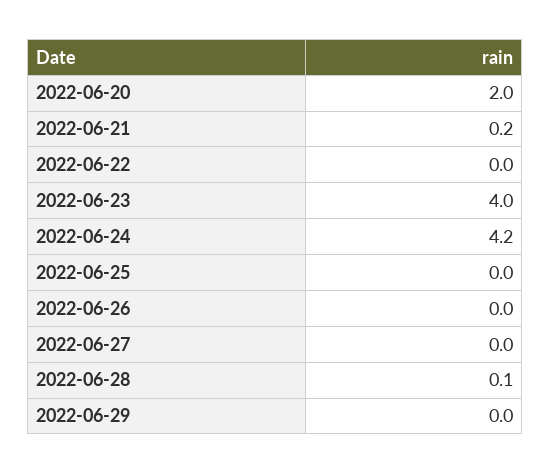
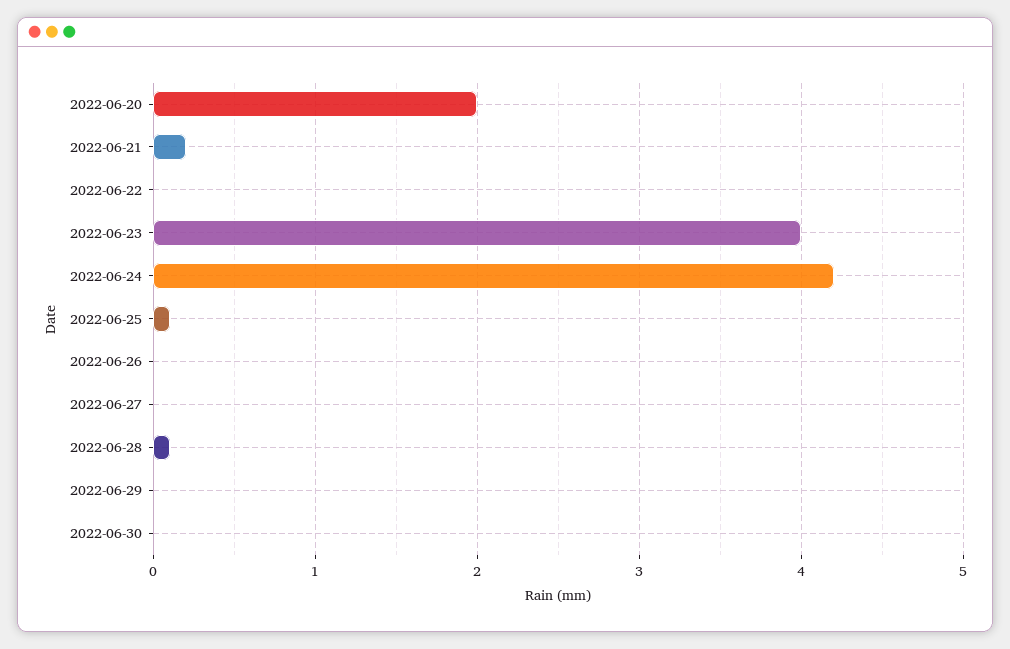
2022-06-25: 0 -> 0.1
2022-06-30: none -> 0

